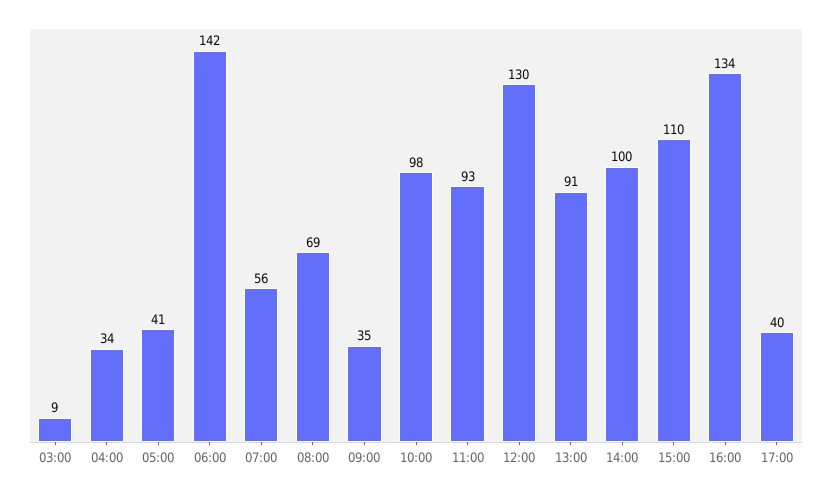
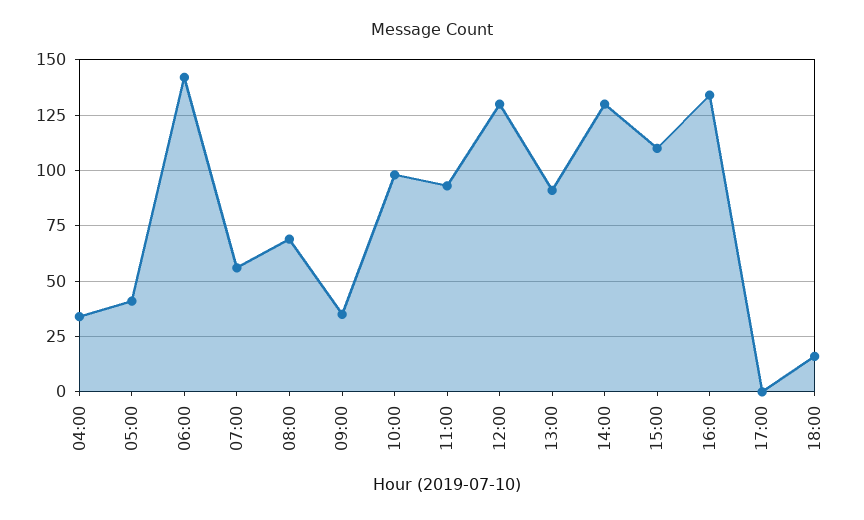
03:00: 9 -> none
14:00: 100 -> 130
17:00: 40 -> 0
18:00: none -> 15

